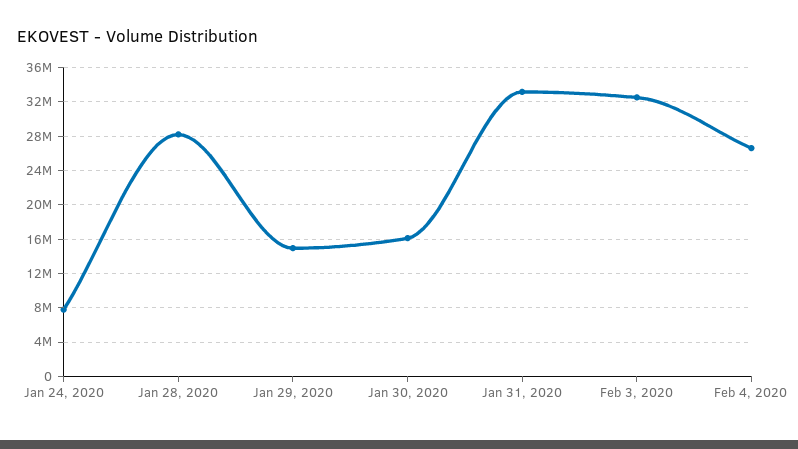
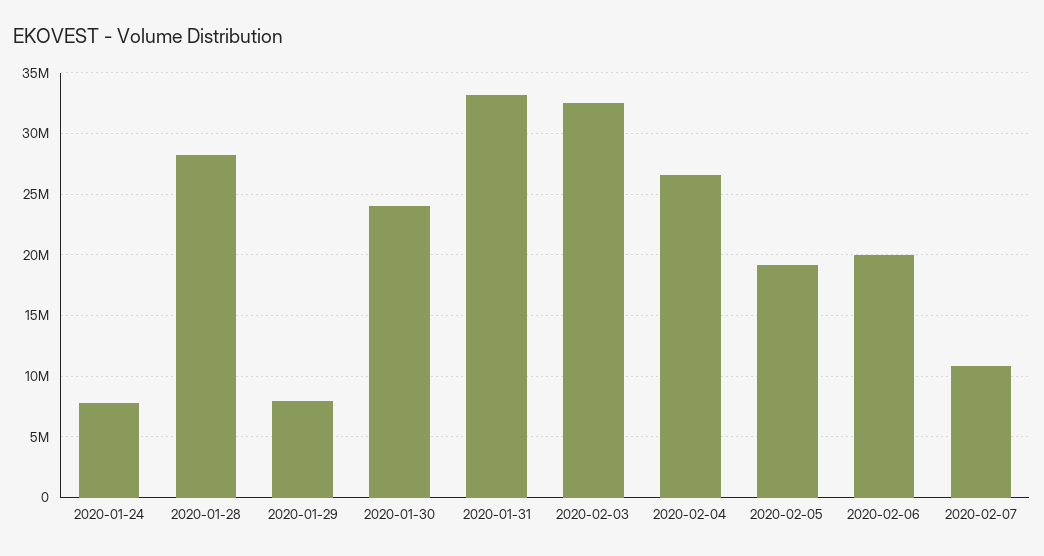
Jan 29, 2020: 15000000 -> 8000000
Jan 30, 2020: 16000000 -> 24000000
2020-02-05: none -> 19000000
2020-02-06: none -> 20000000
2020-02-07: none -> 11000000

